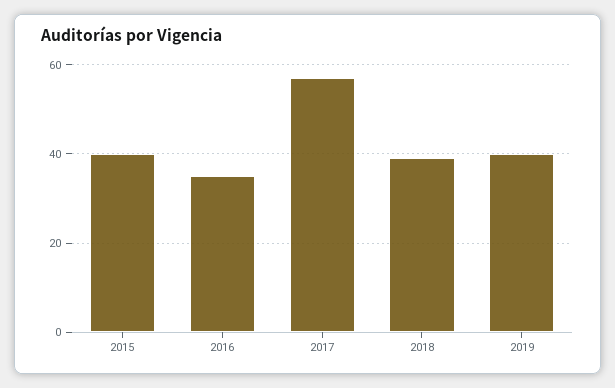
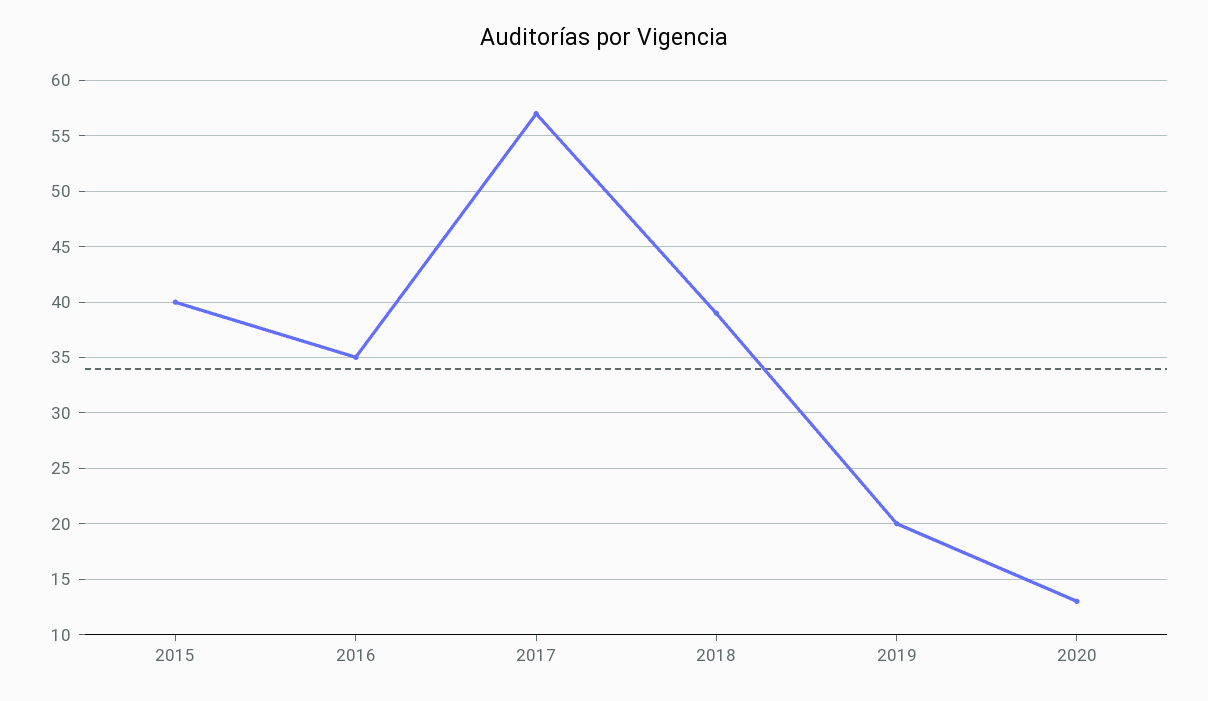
2019: 40 -> 20
2020: none -> 13

